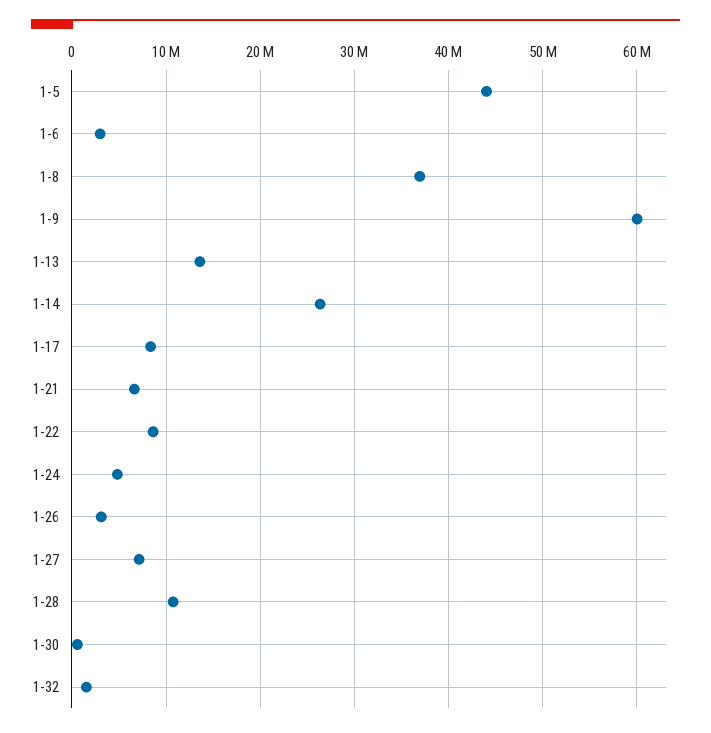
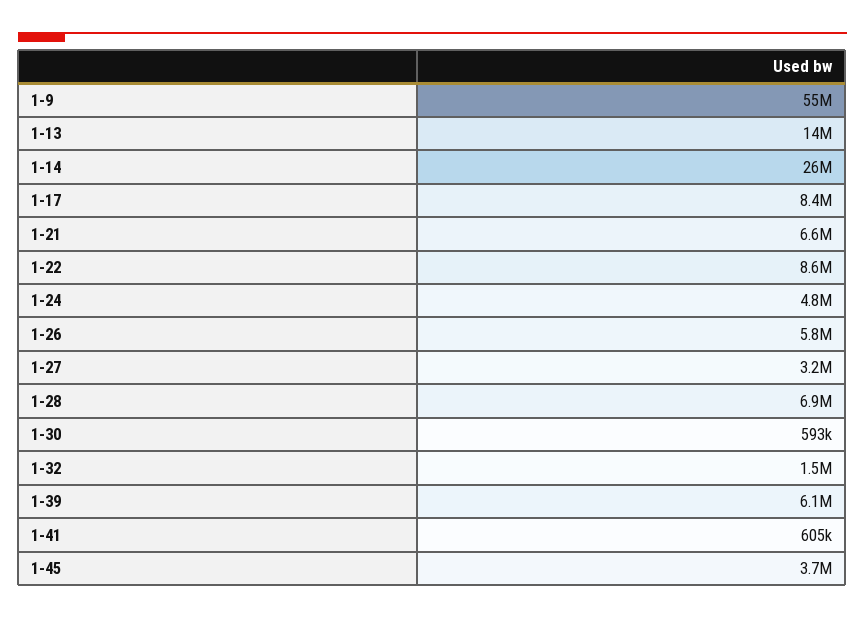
1-5: 44000000 -> none
1-6: 3000000 -> none
1-8: 37000000 -> none
1-9: 60000000 -> 55000000
1-26: 3000000 -> 5800000
1-27: 7000000 -> 3200000
1-28: 11000000 -> 6900000
1-39: none -> 6100000
1-41: none -> 605000
1-45: none -> 3700000

